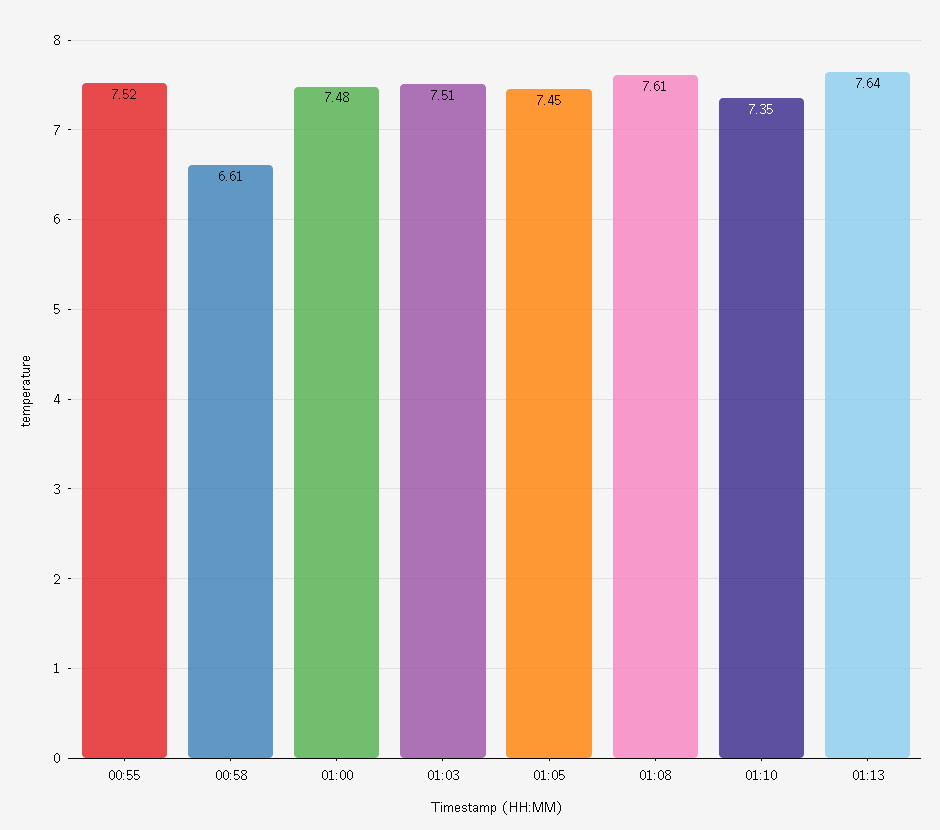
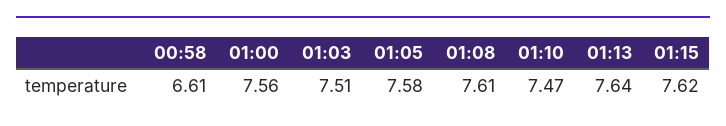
00:55: 7.52 -> none
01:00: 7.48 -> 7.56
01:05: 7.45 -> 7.58
01:10: 7.35 -> 7.47
01:15: none -> 7.62

